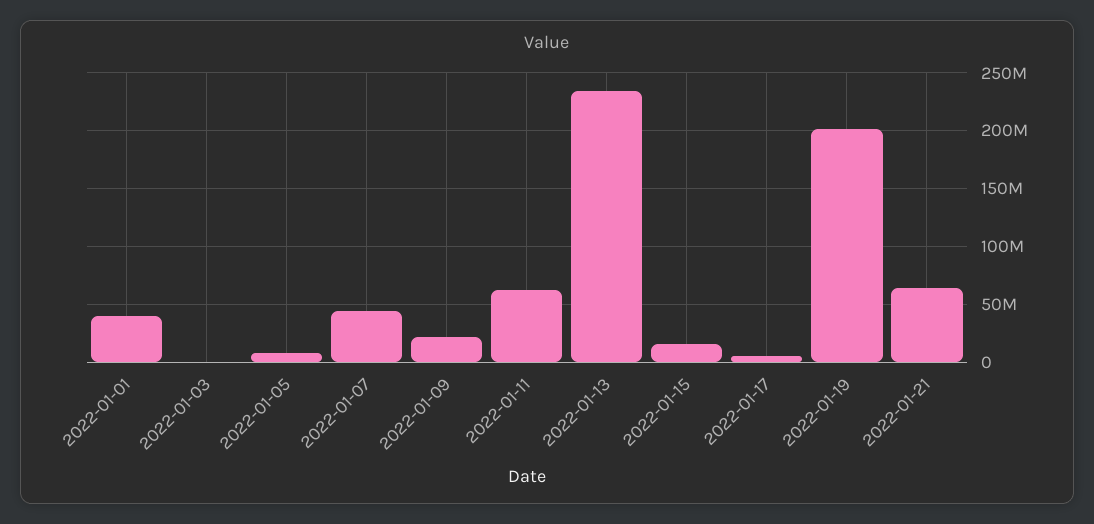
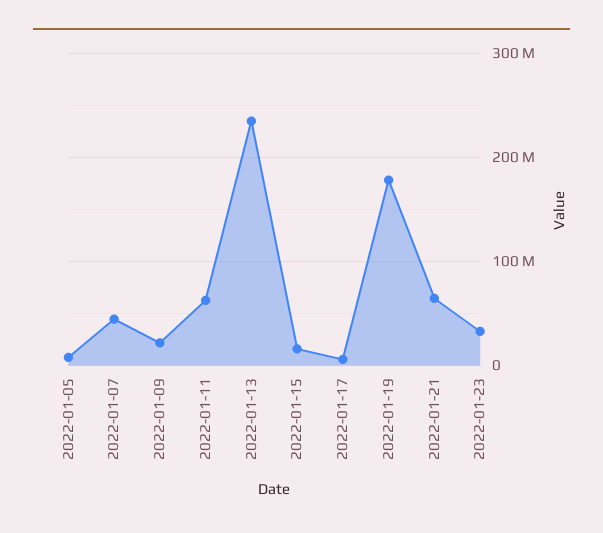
2022-01-01: 40000000 -> none
2022-01-03: 0 -> none
2022-01-19: 200000000 -> 180000000
2022-01-23: none -> 30000000

